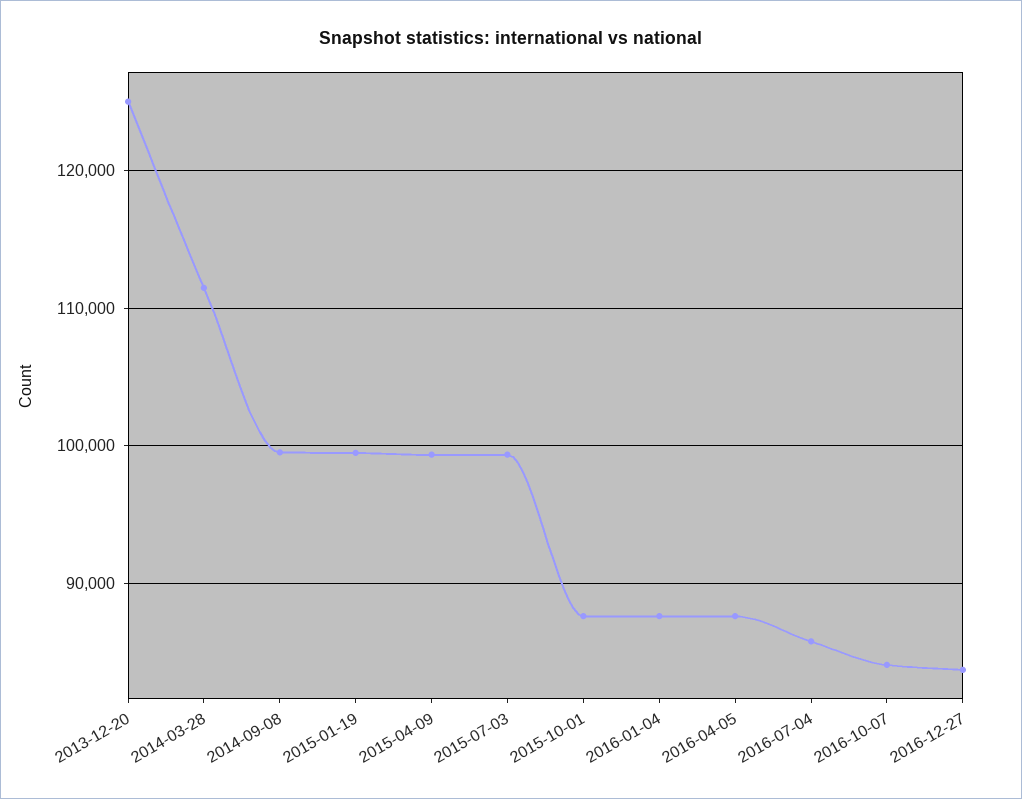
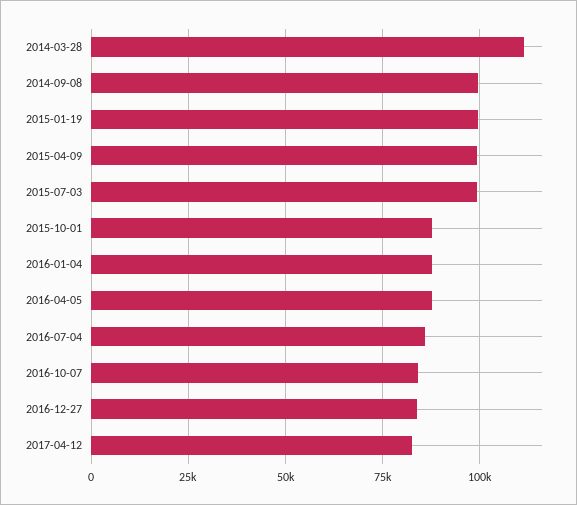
2013-12-20: 125000 -> none
2017-04-12: none -> 82500

